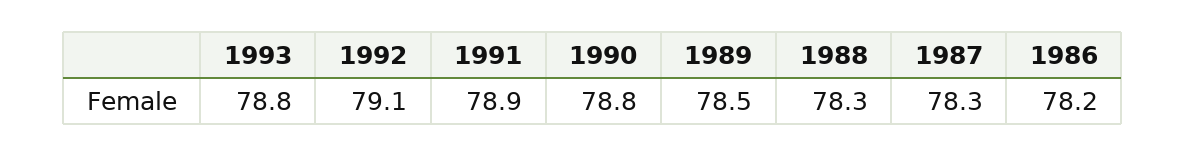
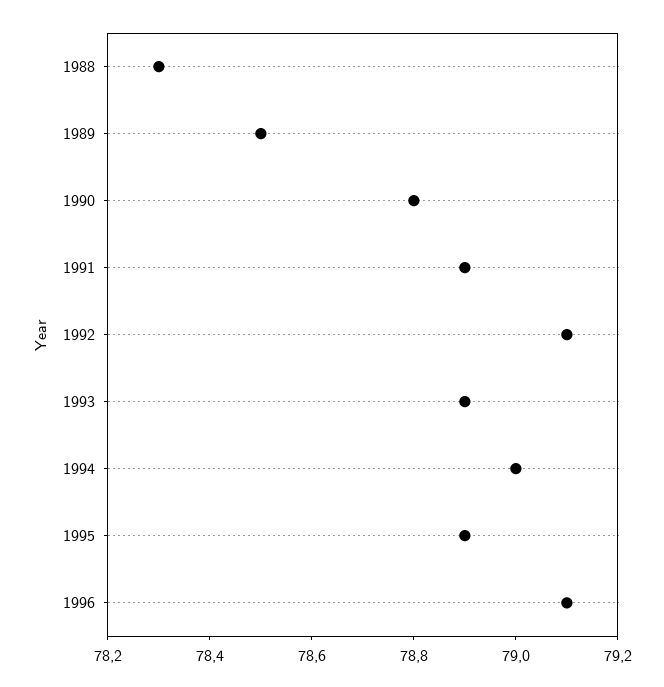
1993: 78.8 -> 78.9
1987: 78.3 -> none
1986: 78.2 -> none
1994: none -> 79
1995: none -> 78.9
1996: none -> 79.1

